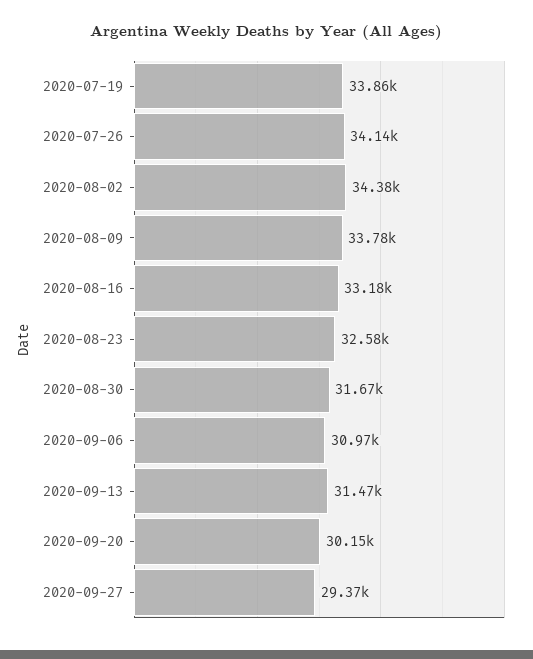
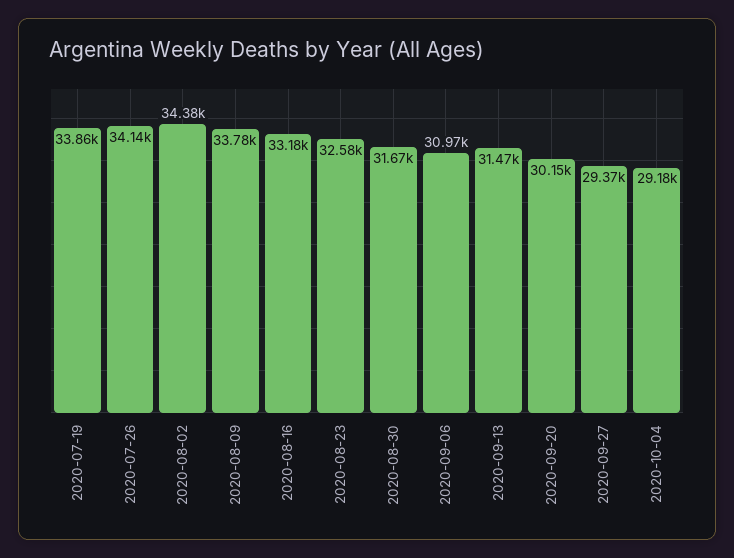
2020-10-04: none -> 29180

